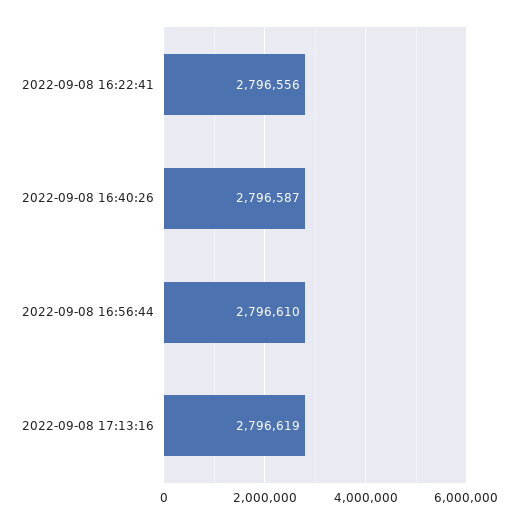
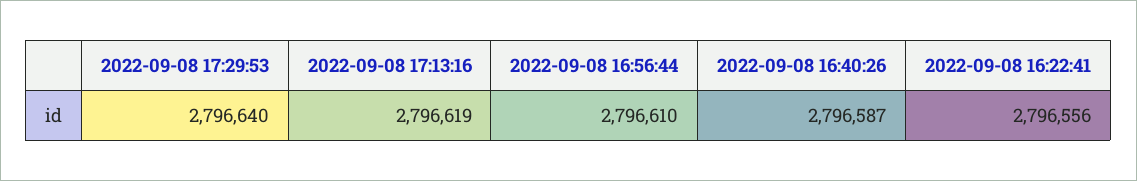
2022-09-08 17:29:53: none -> 2796640

